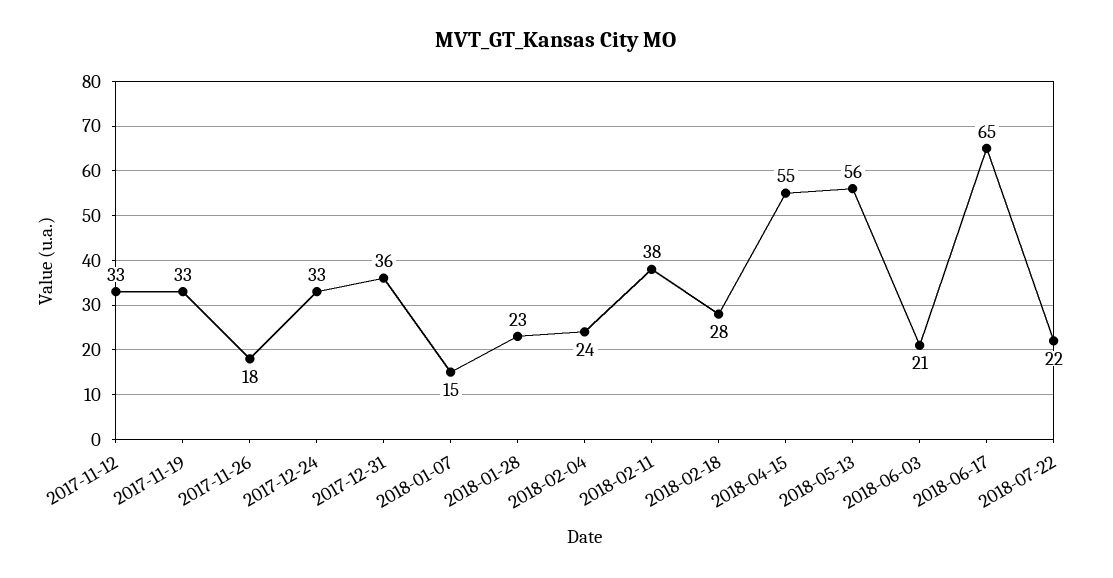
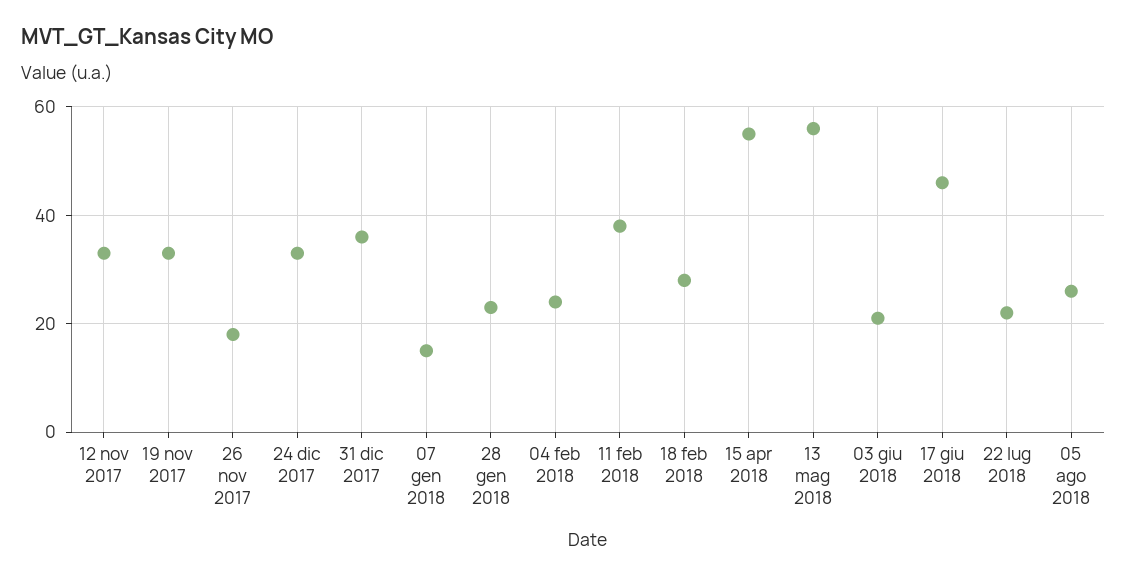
2018-06-17: 65 -> 45
05 ago 2018: none -> 25

